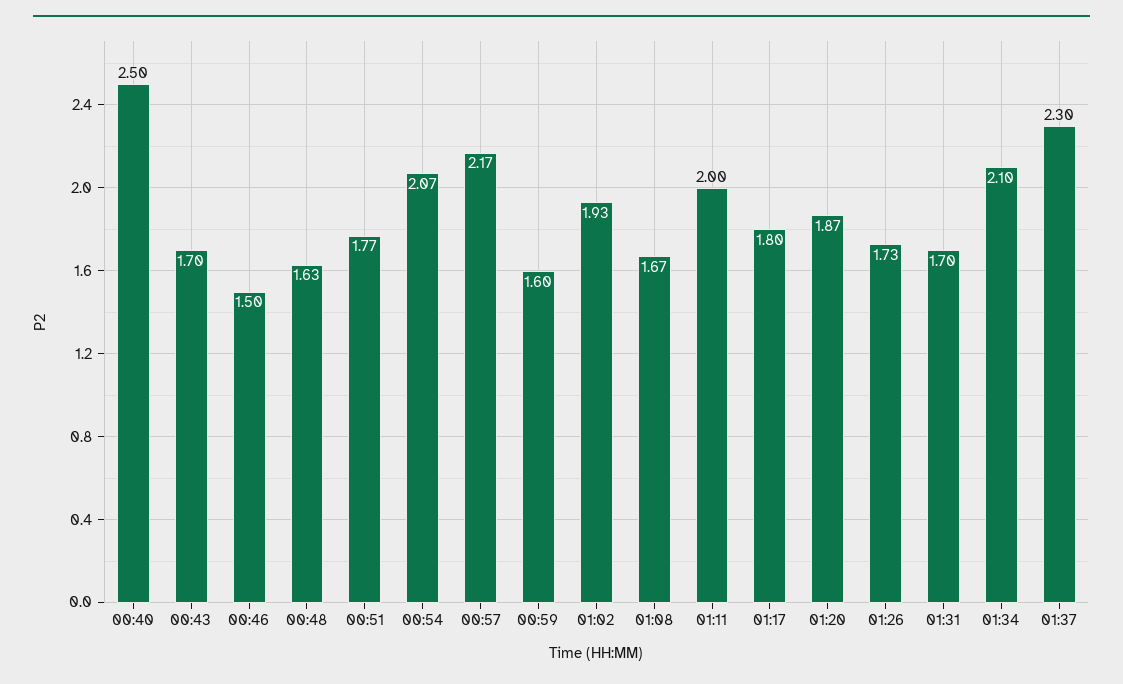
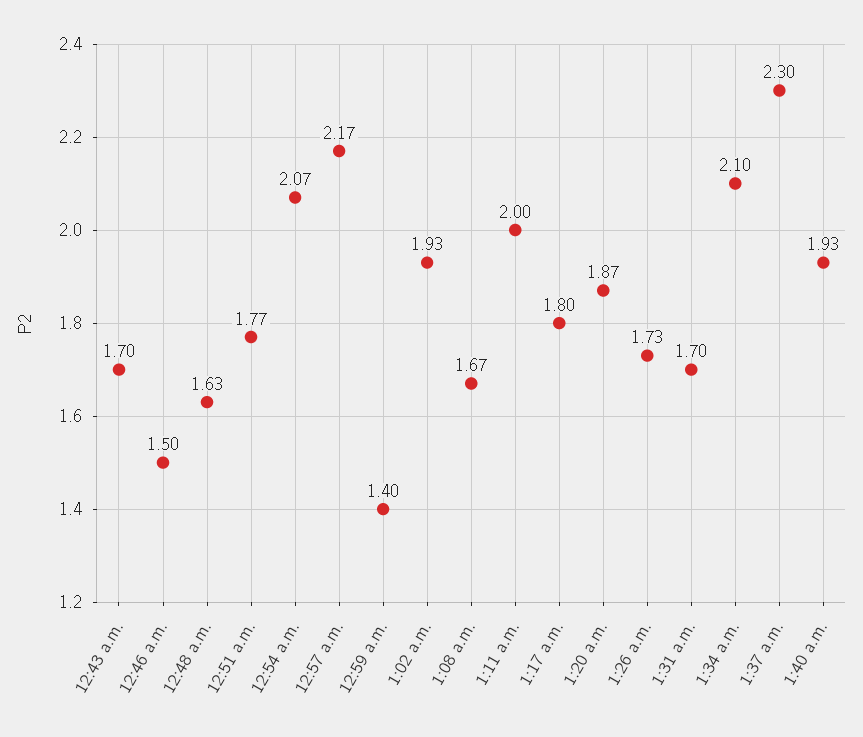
00:40: 2.5 -> none
00:59: 1.6 -> 1.4
1:40 a.m.: none -> 1.93

